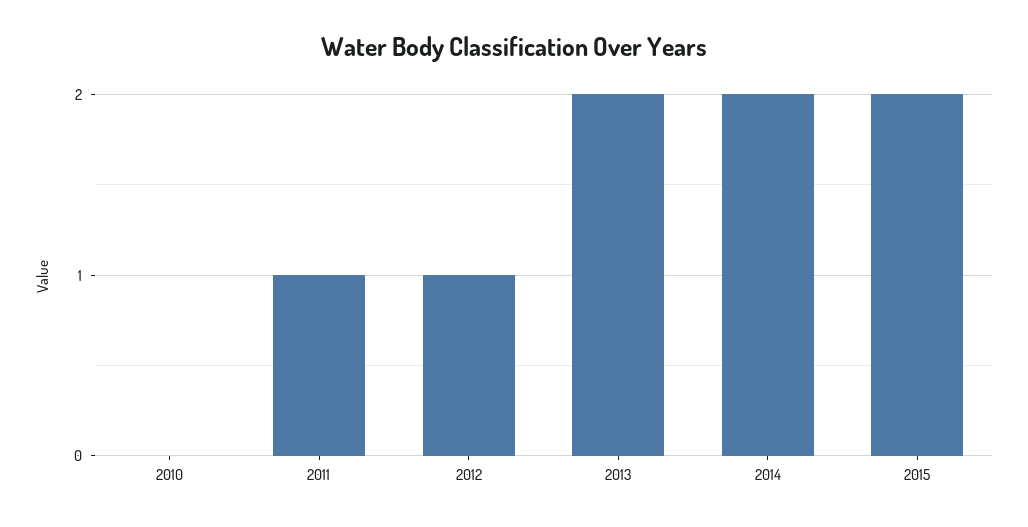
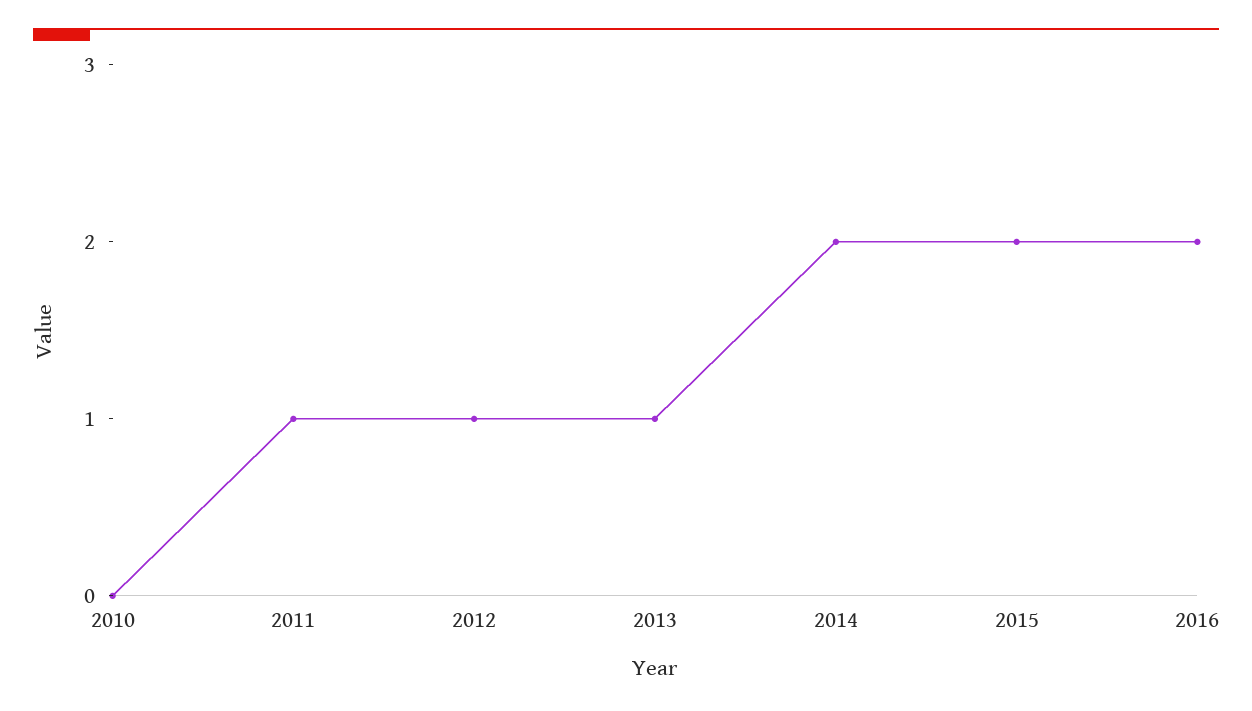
2013: 2 -> 1
2016: none -> 2

